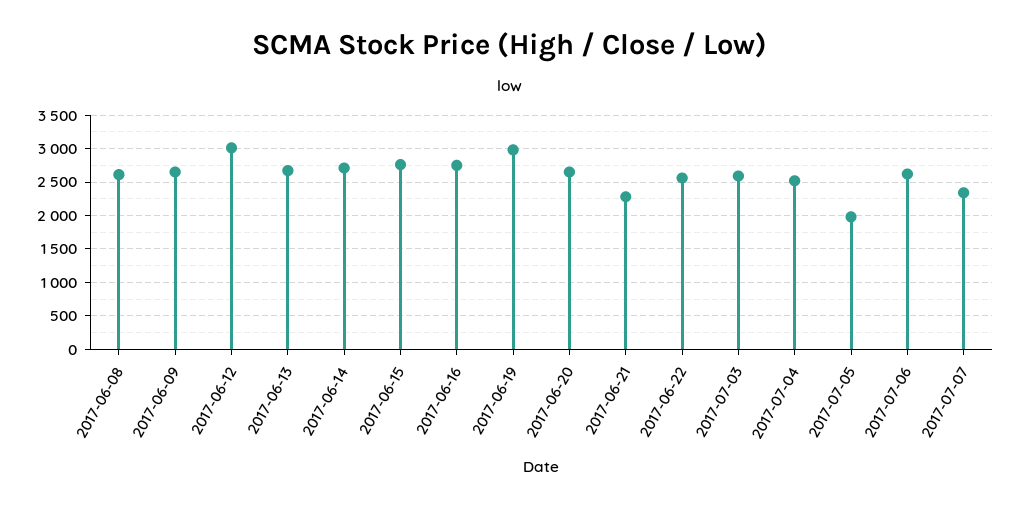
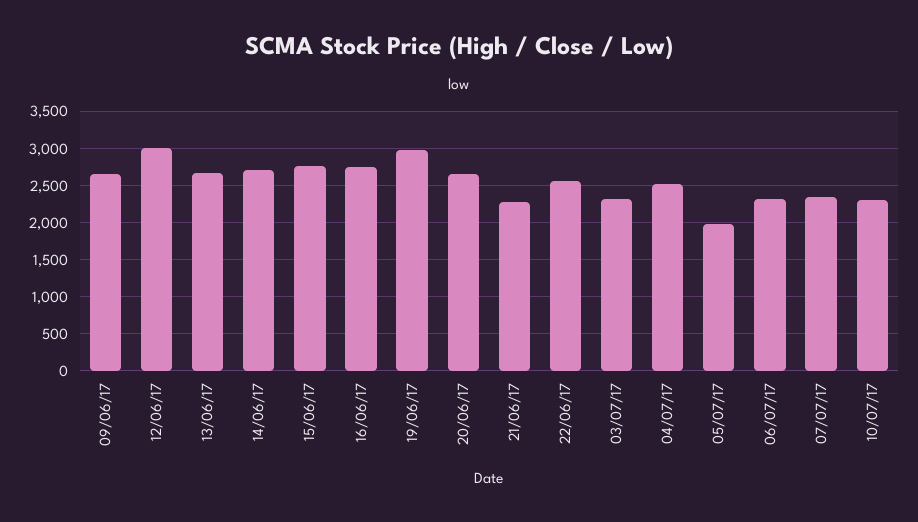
2017-06-08: 2600 -> none
2017-07-03: 2600 -> 2300
2017-07-06: 2600 -> 2300
10/07/17: none -> 2300

